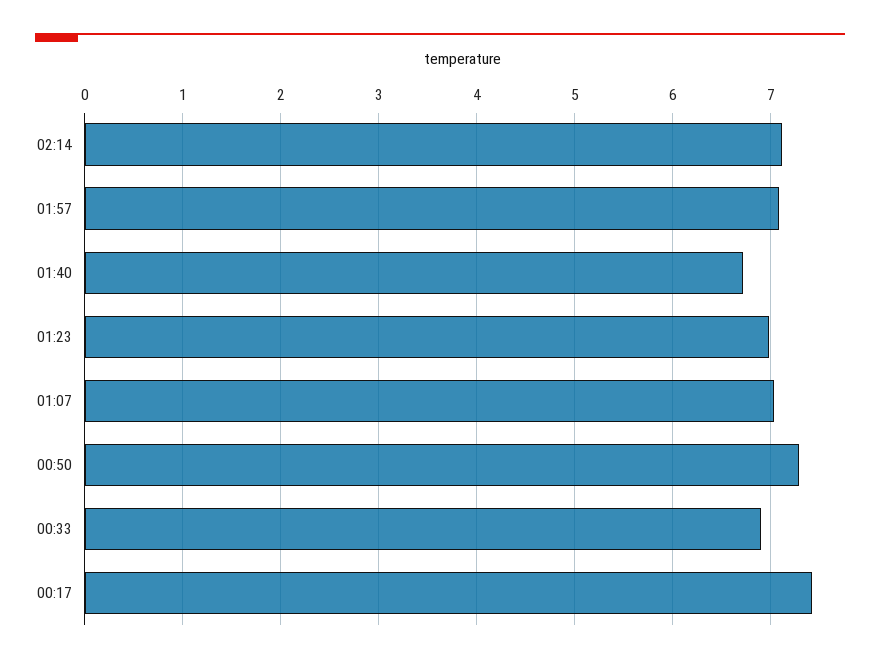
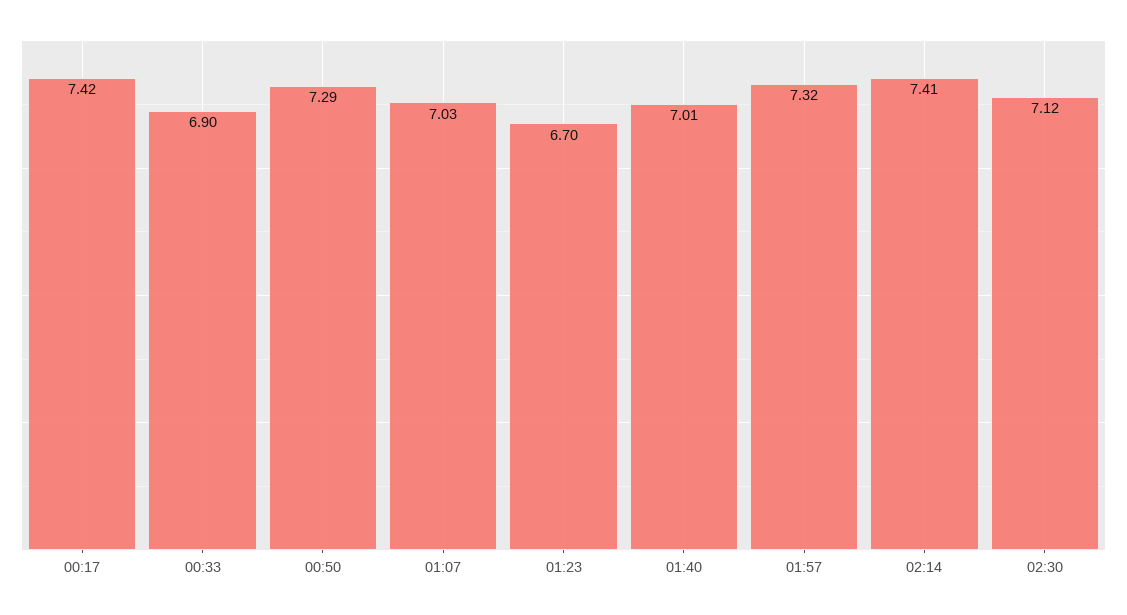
02:14: 7.1 -> 7.41
01:57: 7.1 -> 7.32
01:40: 6.7 -> 7.01
01:23: 7 -> 6.7
02:30: none -> 7.12

